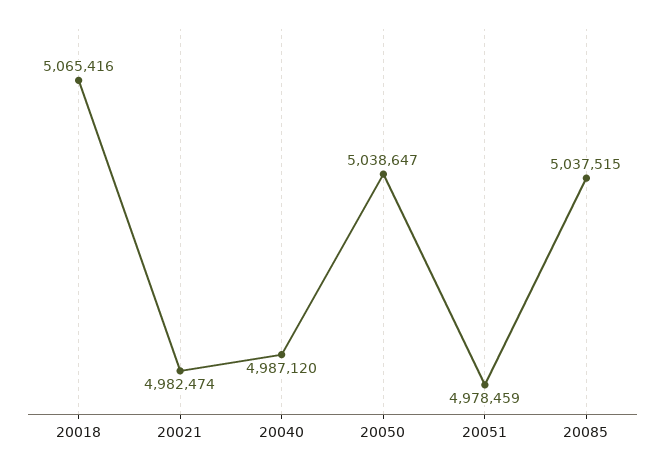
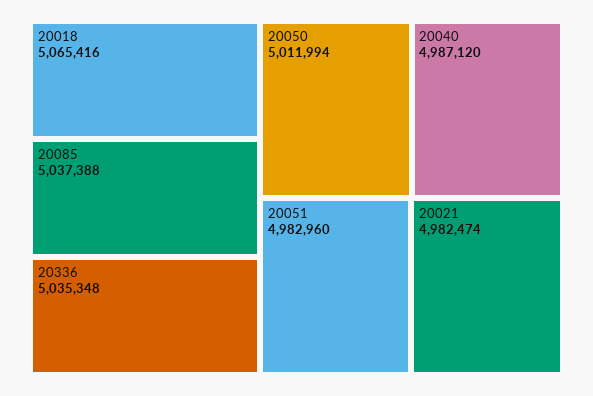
20050: 5038647 -> 5011994
20051: 4978459 -> 4982960
20085: 5037515 -> 5037388
20336: none -> 5035348

